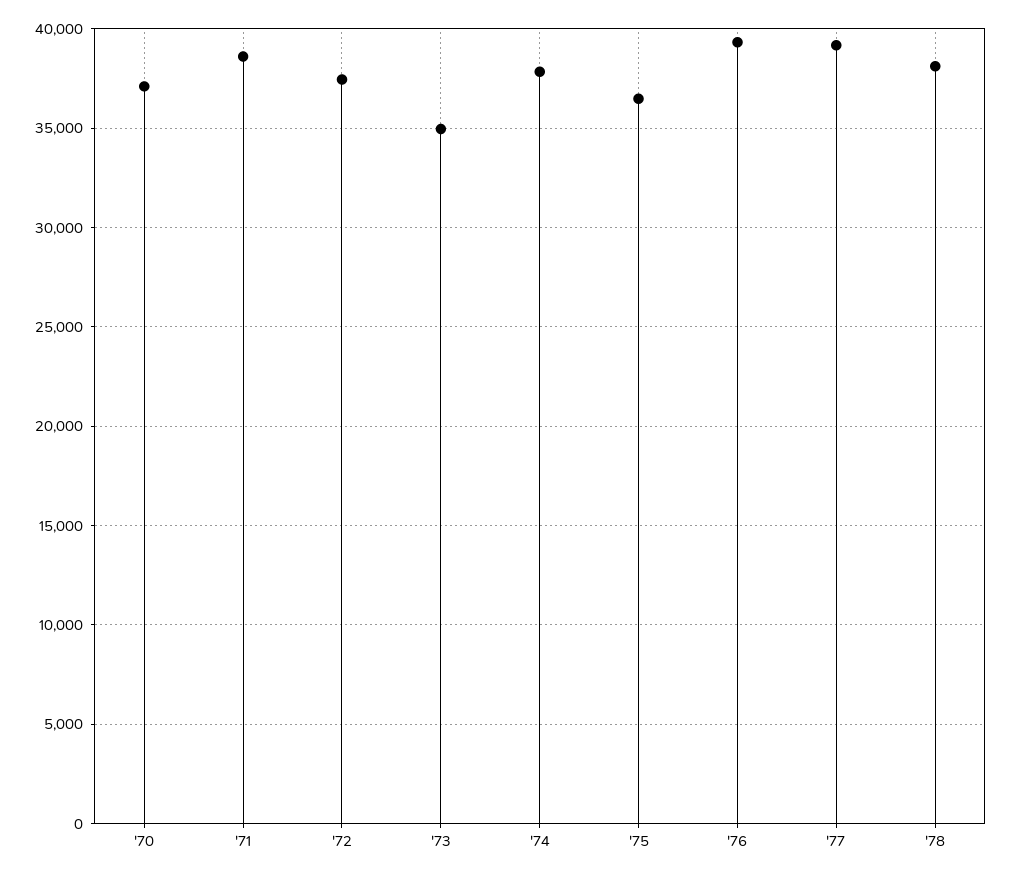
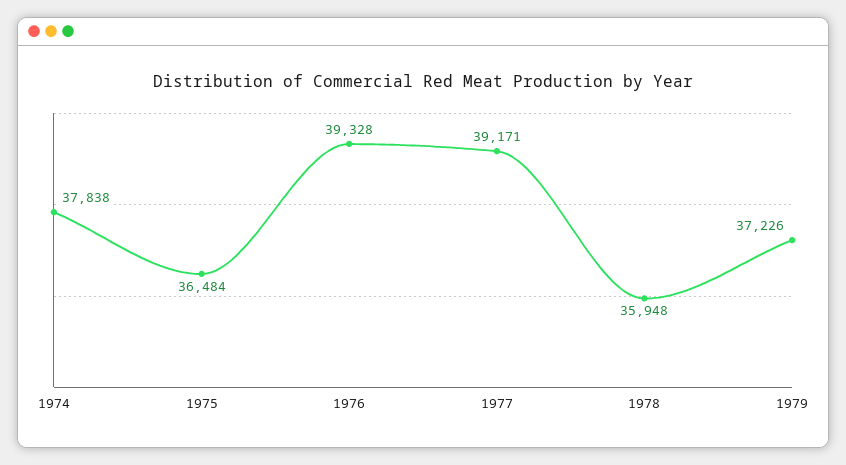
'70: 37000 -> none
'71: 38500 -> none
'72: 37500 -> none
'73: 35000 -> none
'78: 38000 -> 35948
1979: none -> 37226

